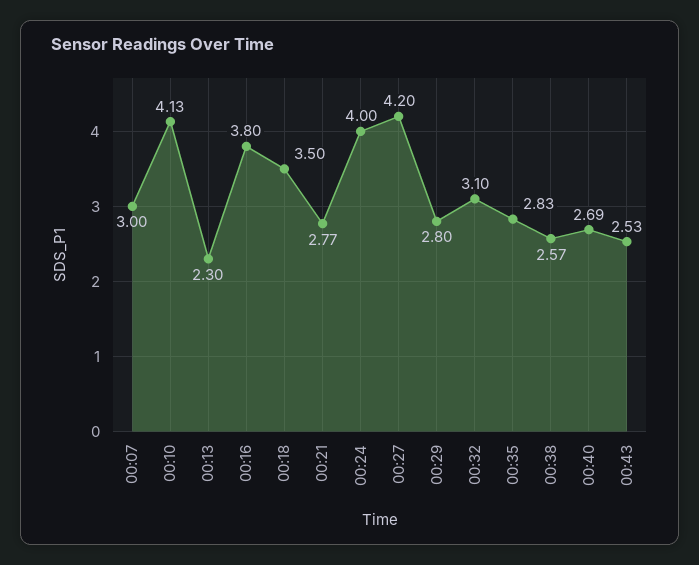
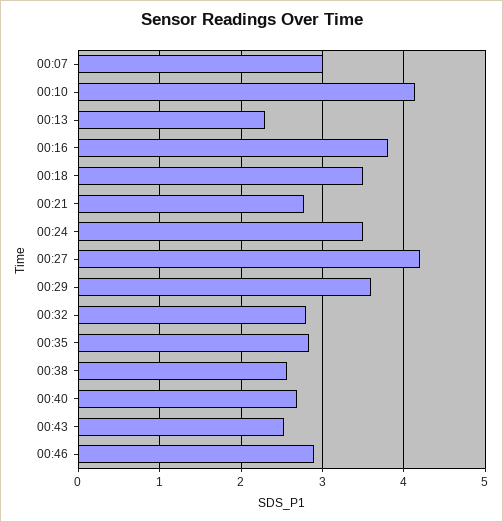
00:24: 4 -> 3.5
00:29: 2.8 -> 3.6
00:32: 3.1 -> 2.8
00:46: none -> 2.9

